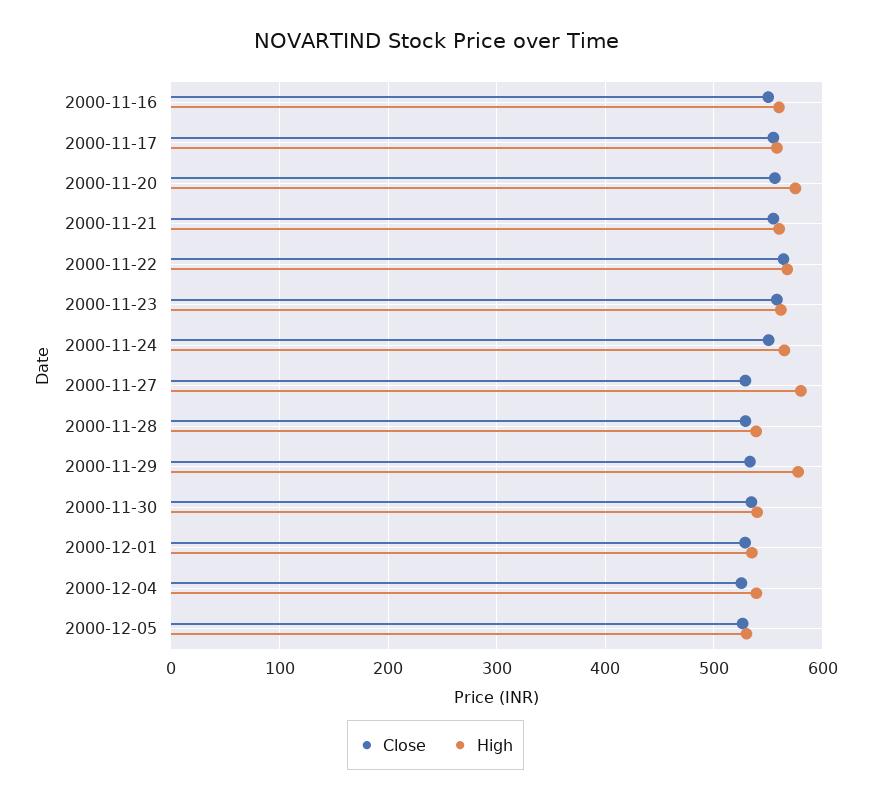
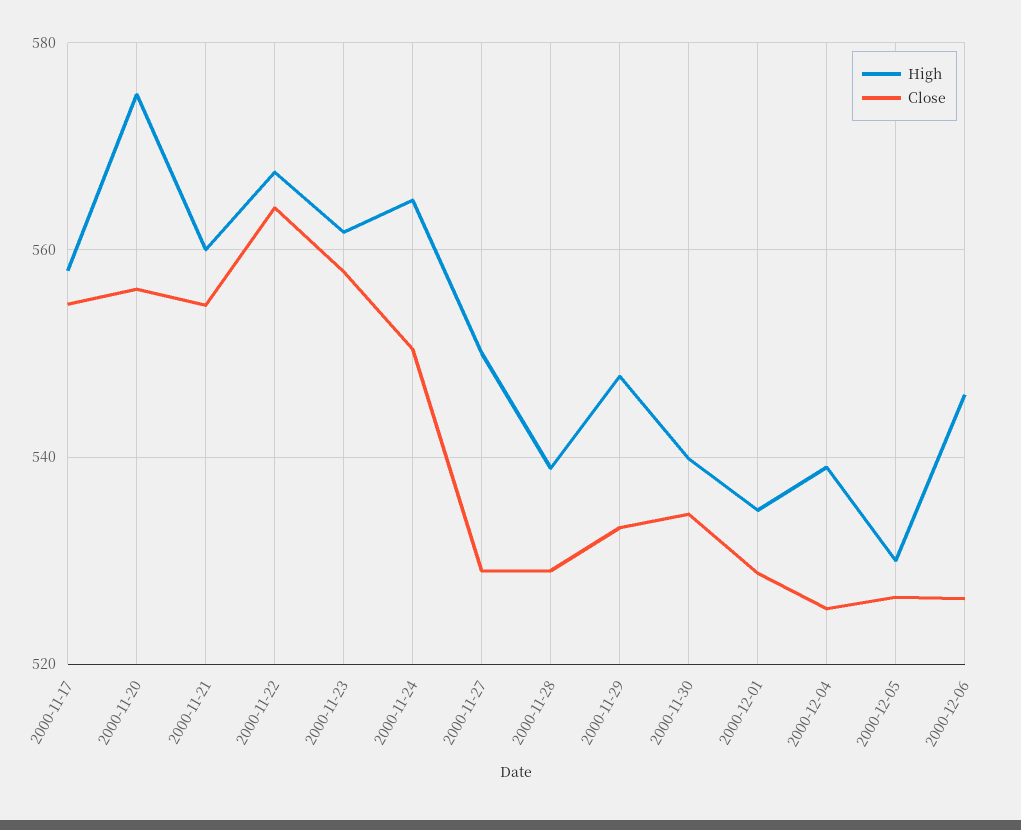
Close, 2000-11-16: 550 -> none
High, 2000-11-16: 560 -> none
High, 2000-11-27: 580 -> 550
High, 2000-11-29: 580 -> 548
High, 2000-12-06: none -> 546
Close, 2000-12-06: none -> 526

